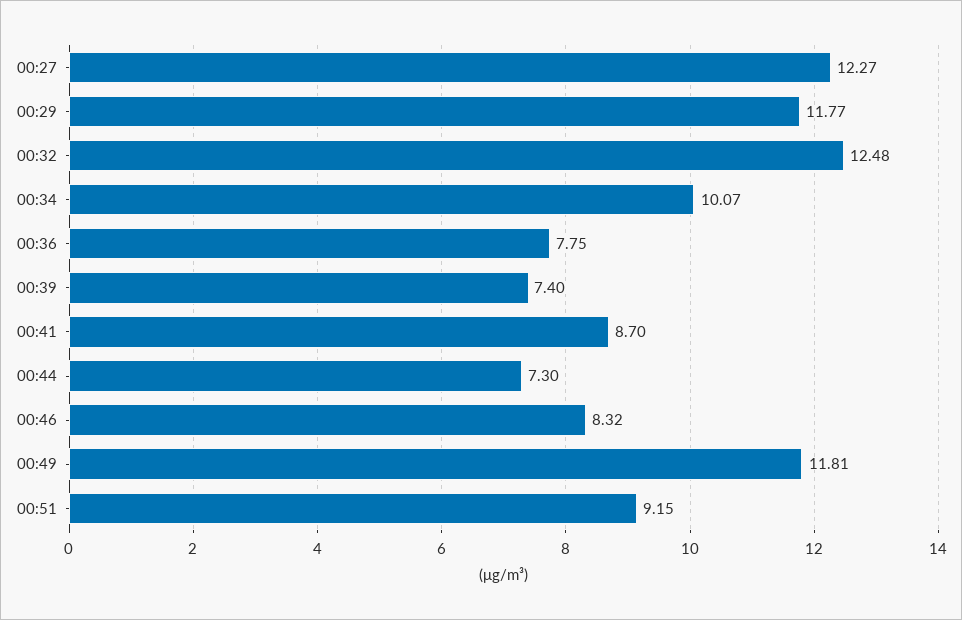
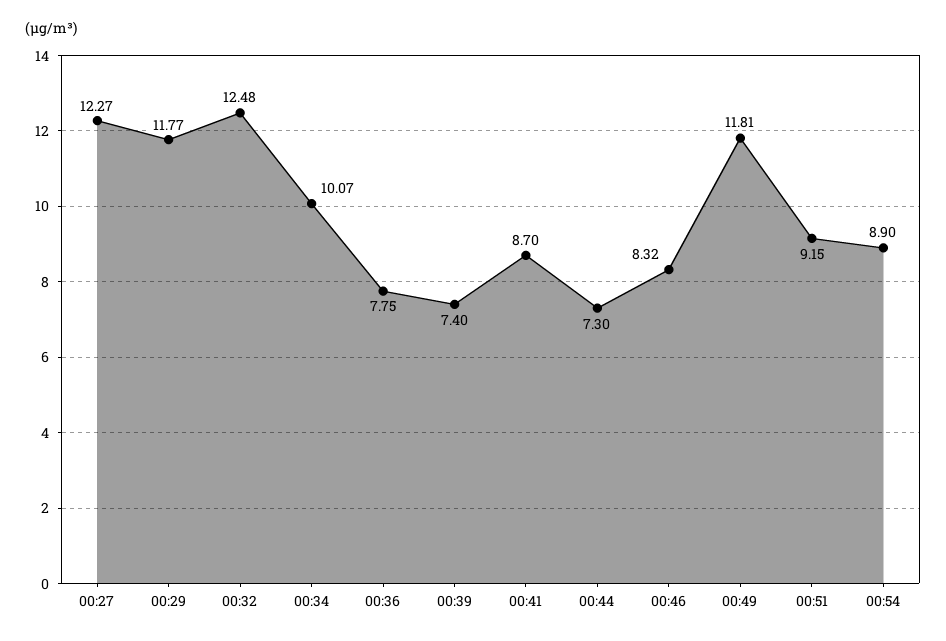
00:54: none -> 8.9

